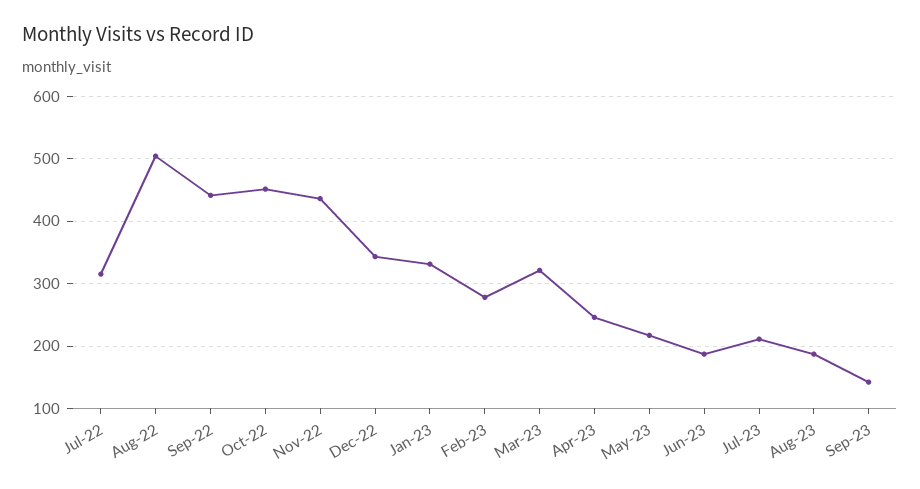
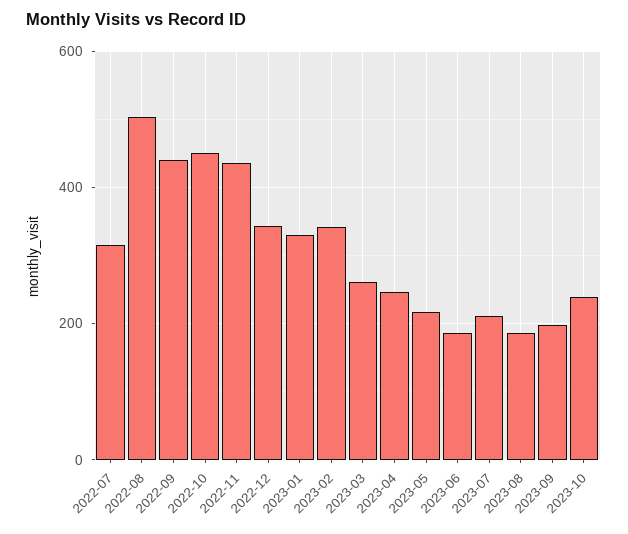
Feb-23: 280 -> 340
Mar-23: 320 -> 260
Sep-23: 140 -> 200
2023-10: none -> 240

